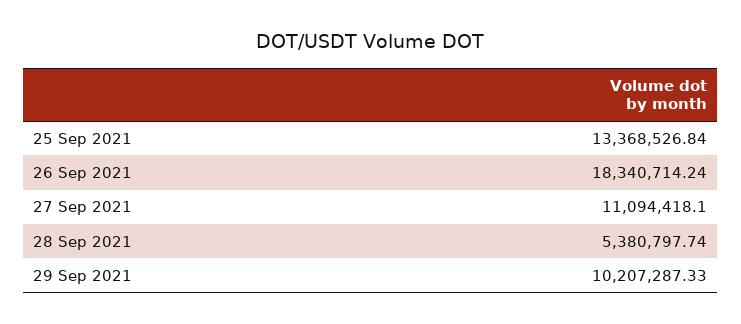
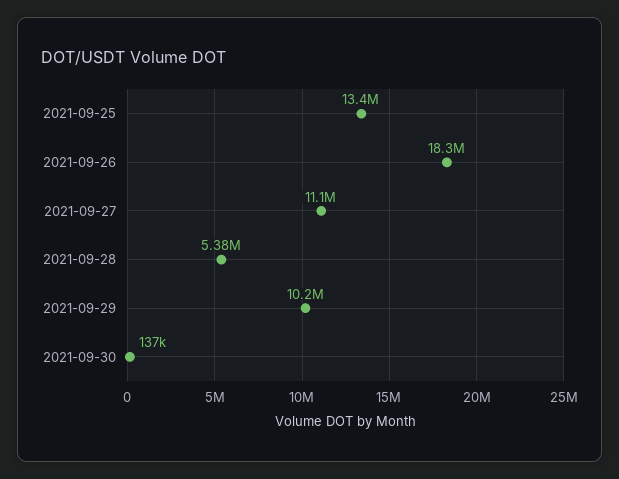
2021-09-30: none -> 137000

